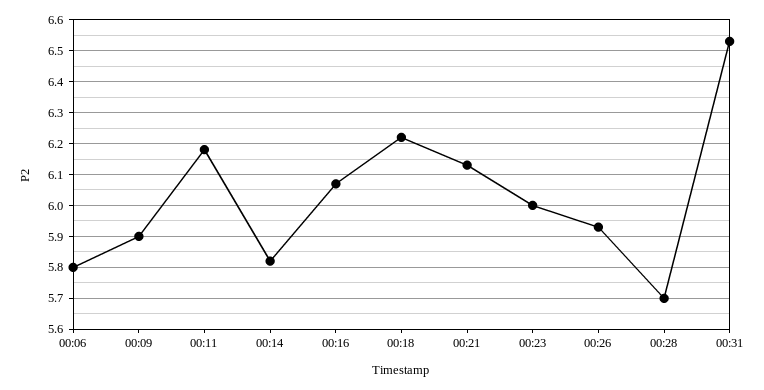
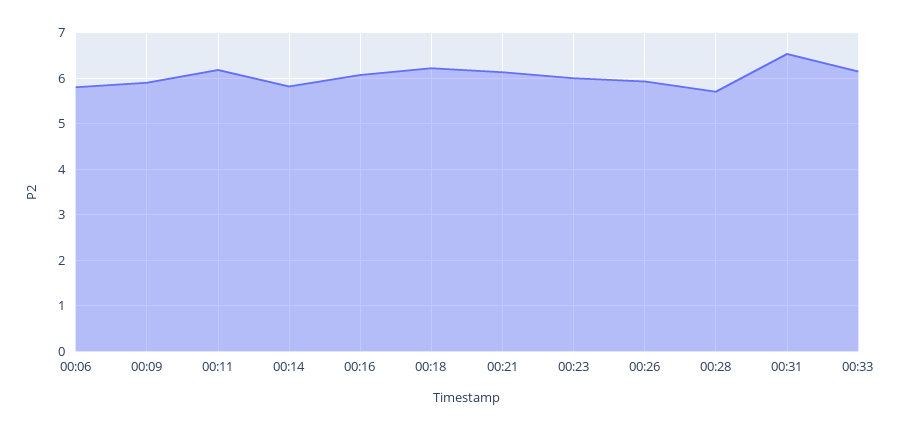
00:33: none -> 6.2

